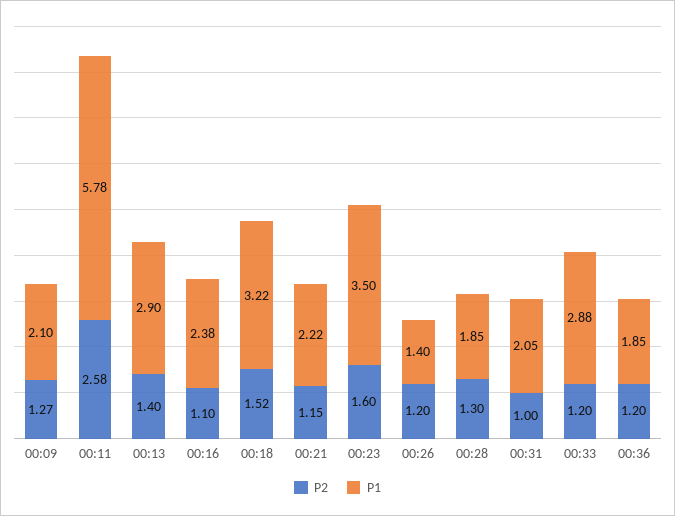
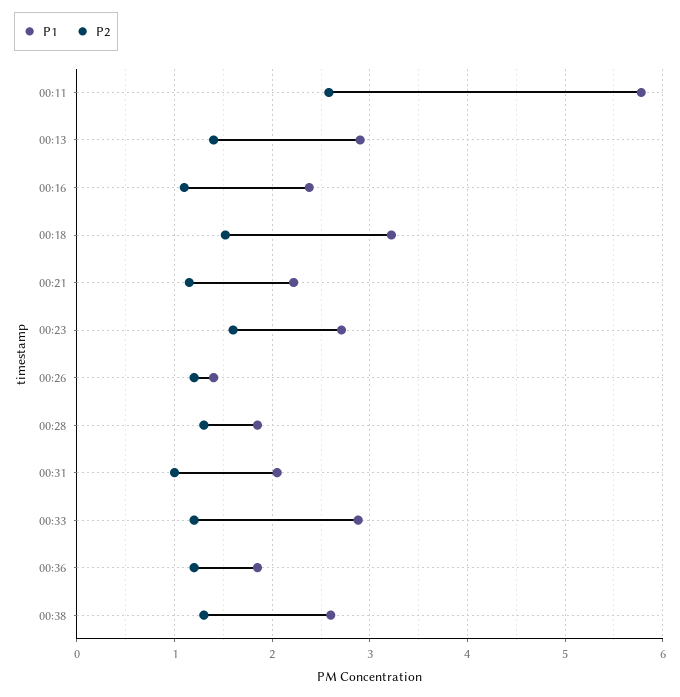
P2, 00:09: 1.27 -> none
P1, 00:09: 2.1 -> none
P1, 00:23: 3.5 -> 2.7
P1, 00:38: none -> 2.6
P2, 00:38: none -> 1.3

